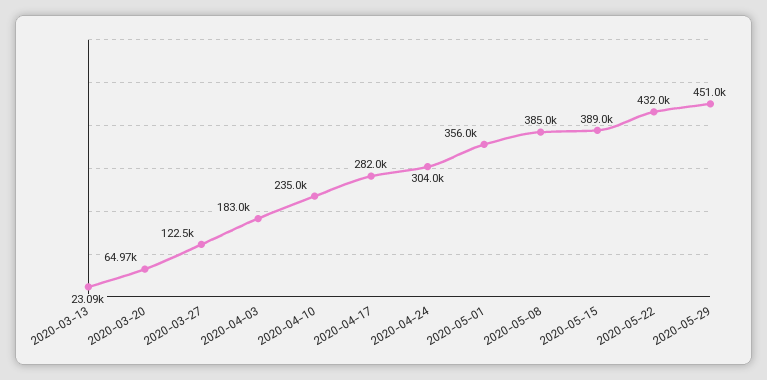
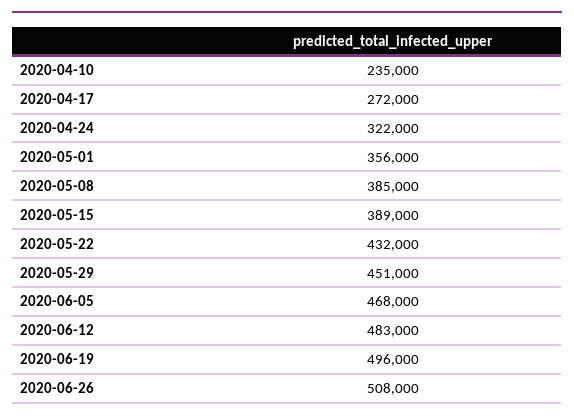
2020-03-13: 23090 -> none
2020-03-20: 64970 -> none
2020-03-27: 122500 -> none
2020-04-03: 183000 -> none
2020-04-17: 282000 -> 272000
2020-04-24: 304000 -> 322000
2020-06-05: none -> 468000
2020-06-12: none -> 483000
2020-06-19: none -> 496000
2020-06-26: none -> 508000

